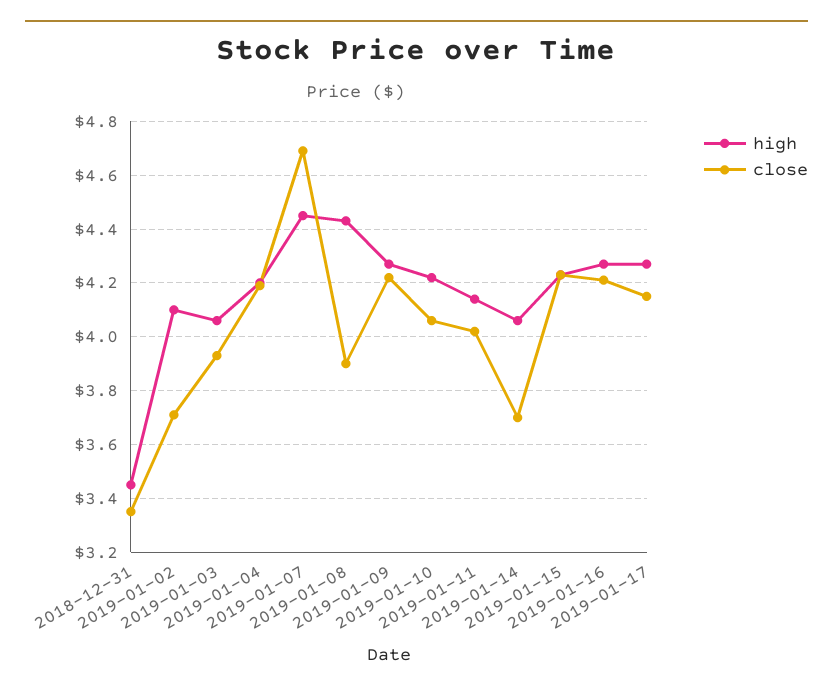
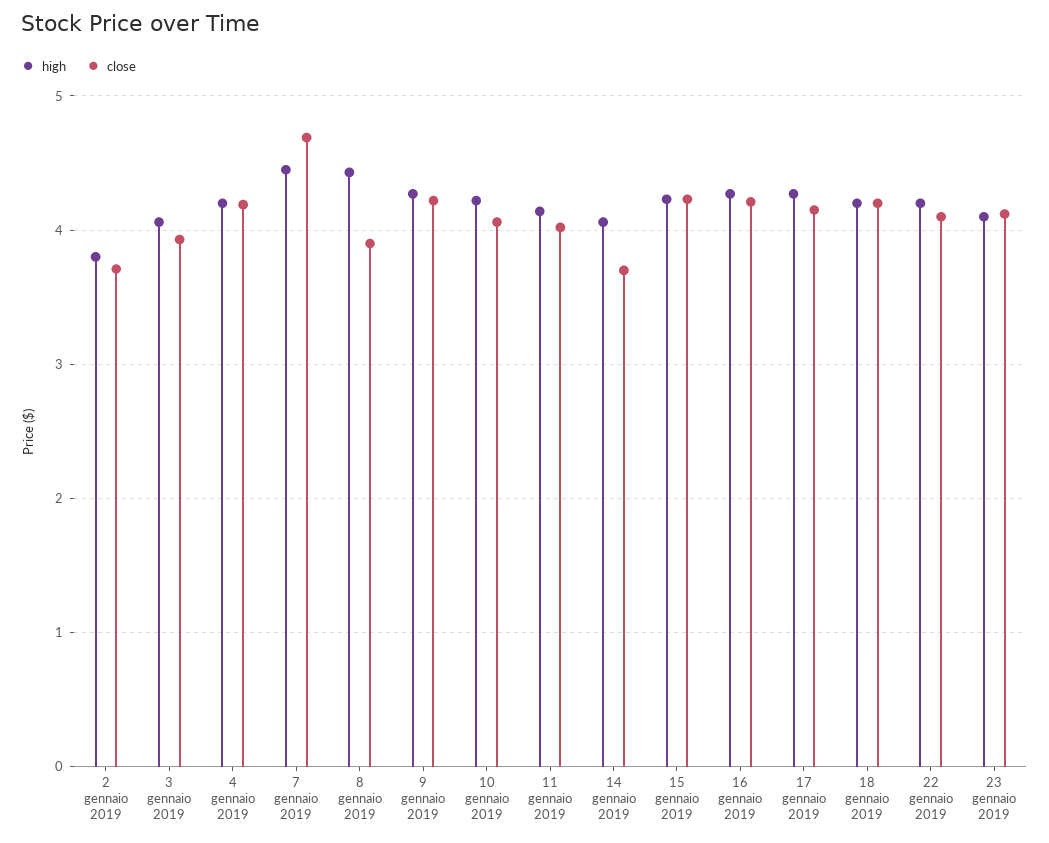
high, 2018-12-31: 3.45 -> none
close, 2018-12-31: 3.35 -> none
high, 2019-01-02: 4.1 -> 3.8
high, 18 gennaio 2019: none -> 4.2
close, 18 gennaio 2019: none -> 4.2
high, 22 gennaio 2019: none -> 4.2
close, 22 gennaio 2019: none -> 4.1
high, 23 gennaio 2019: none -> 4.1
close, 23 gennaio 2019: none -> 4.1

